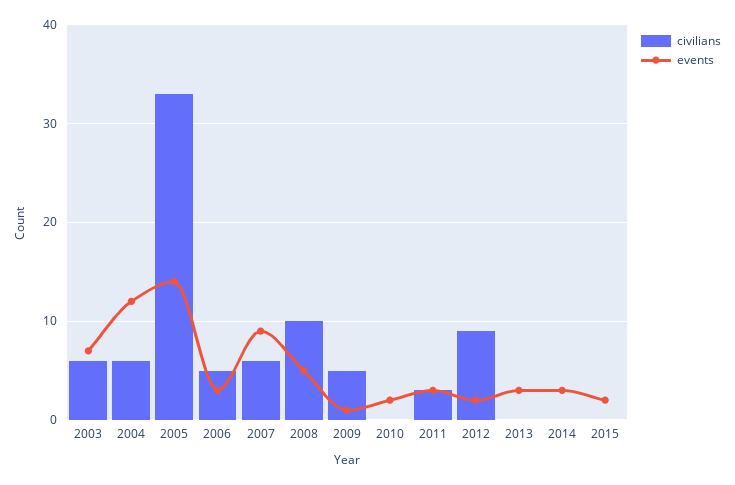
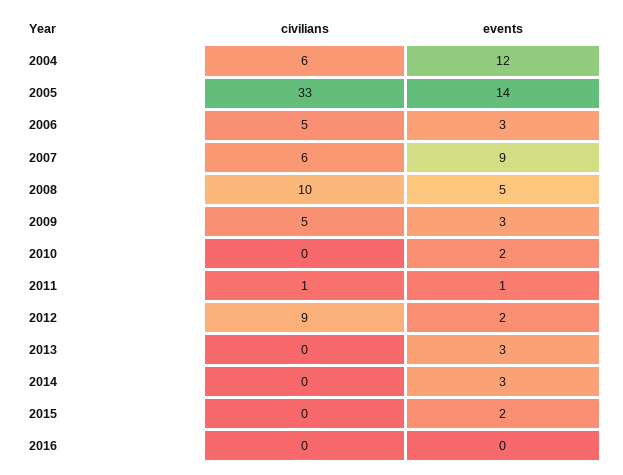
civilians, 2003: 6 -> none
events, 2003: 7 -> none
events, 2009: 1 -> 3
civilians, 2011: 3 -> 1
events, 2011: 3 -> 1
civilians, 2016: none -> 0
events, 2016: none -> 0

